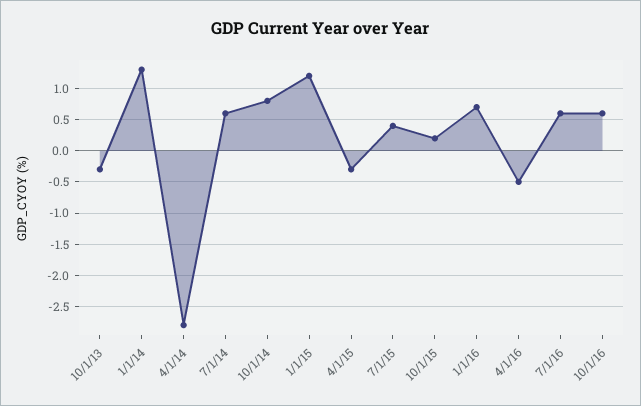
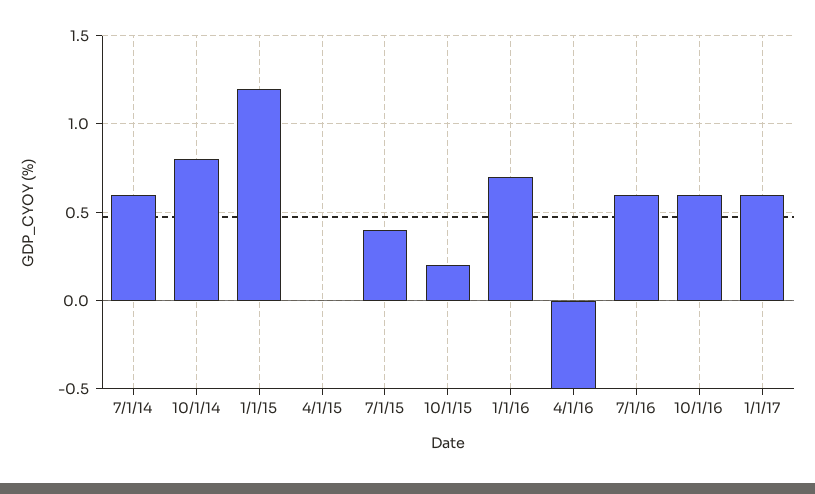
10/1/13: -0.3 -> none
1/1/14: 1.3 -> none
4/1/14: -2.8 -> none
4/1/15: -0.3 -> 0
1/1/17: none -> 0.6

